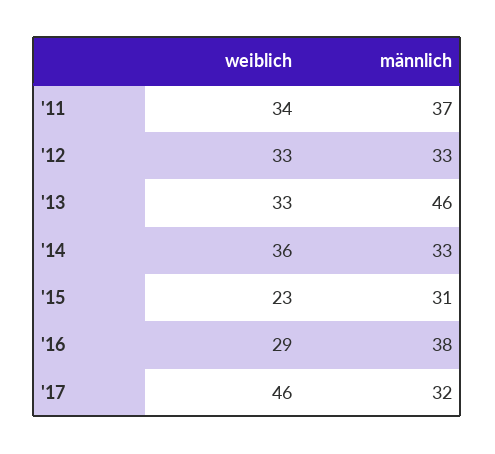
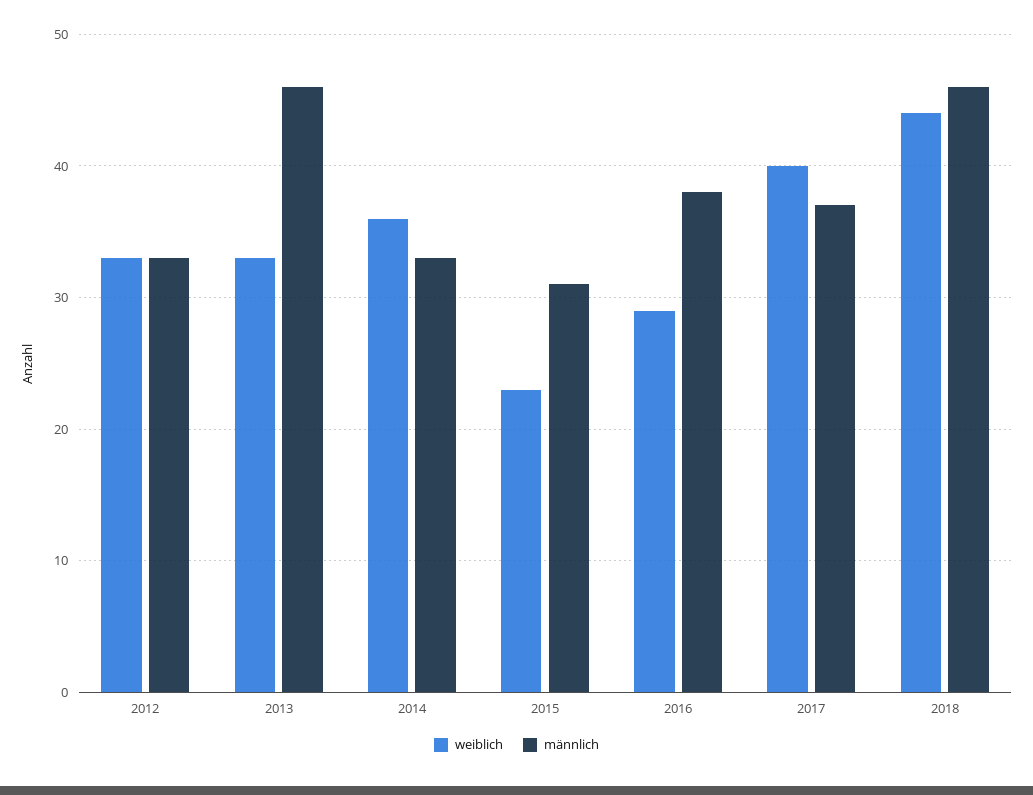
weiblich, '11: 34 -> none
männlich, '11: 37 -> none
weiblich, '17: 46 -> 40
männlich, '17: 32 -> 37
weiblich, 2018: none -> 44
männlich, 2018: none -> 46

